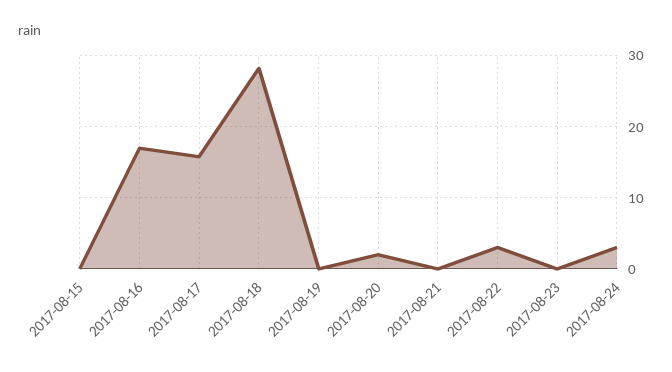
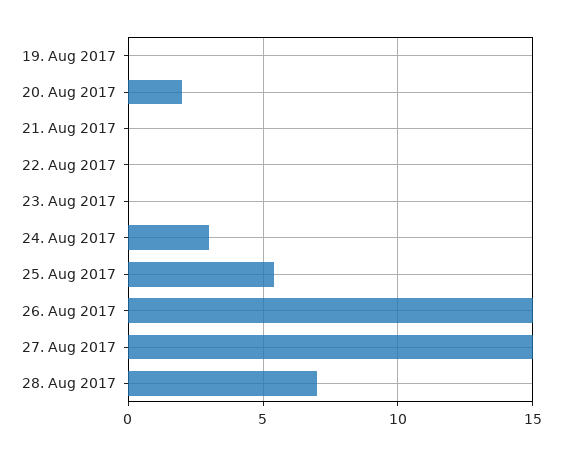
2017-08-15: 0 -> none
2017-08-16: 17 -> none
2017-08-17: 16 -> none
2017-08-18: 28 -> none
2017-08-22: 3 -> 0
25. Aug 2017: none -> 5.5
26. Aug 2017: none -> 15
27. Aug 2017: none -> 15
28. Aug 2017: none -> 7

